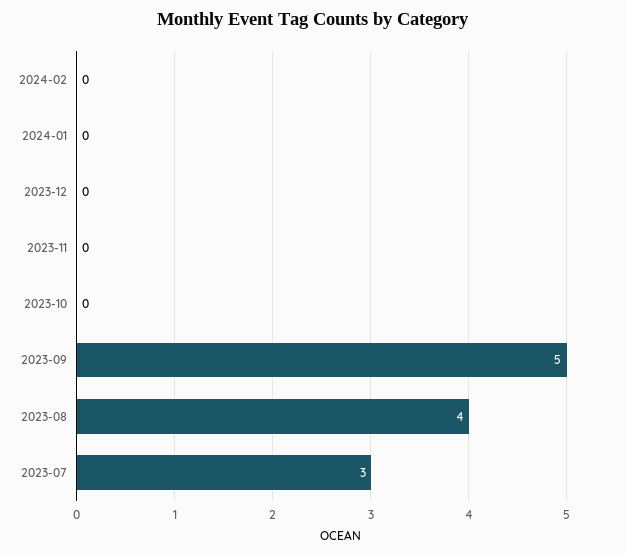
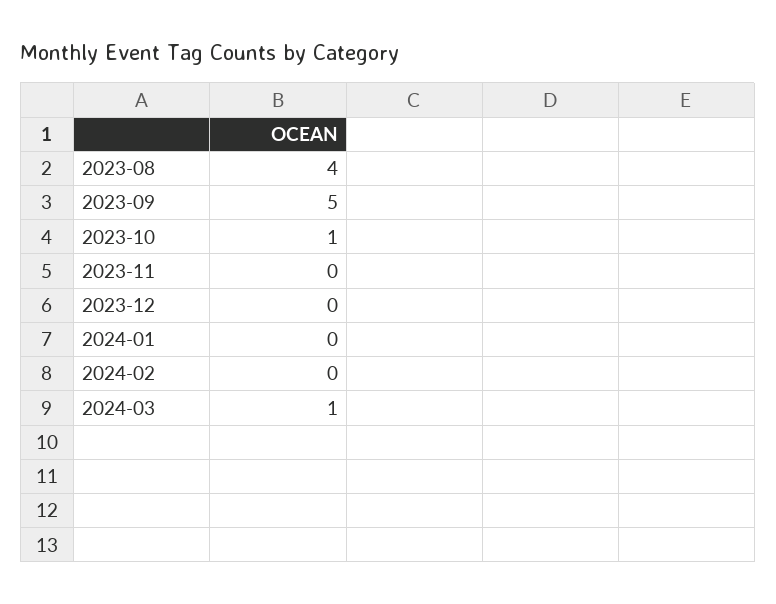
2023-10: 0 -> 1
2023-07: 3 -> none
2024-03: none -> 1

